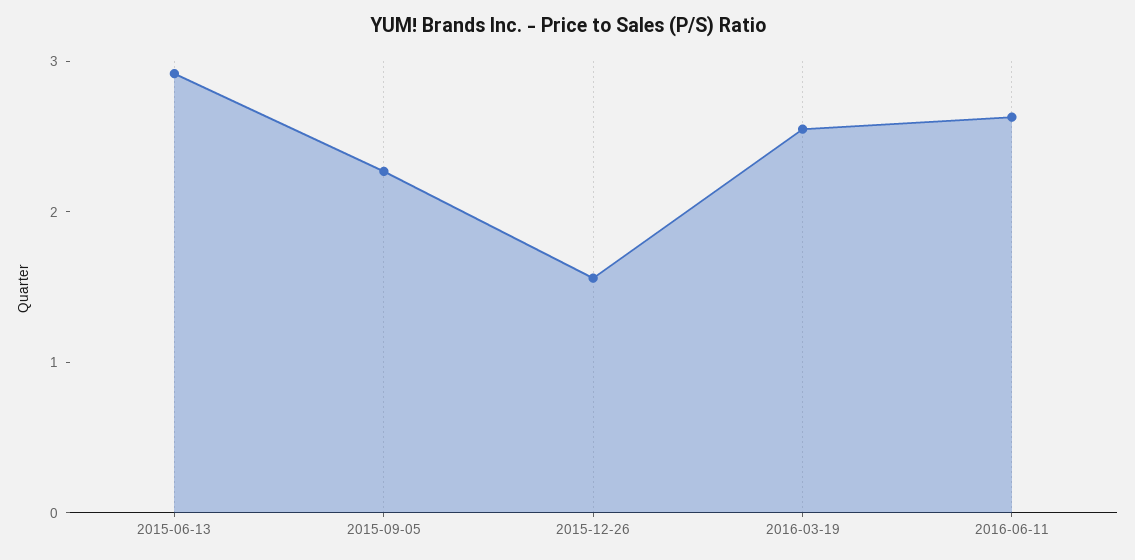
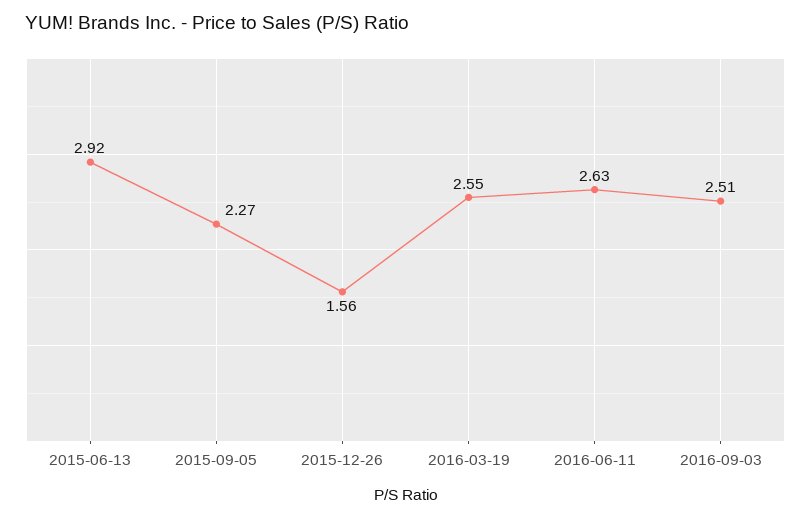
2016-09-03: none -> 2.51

